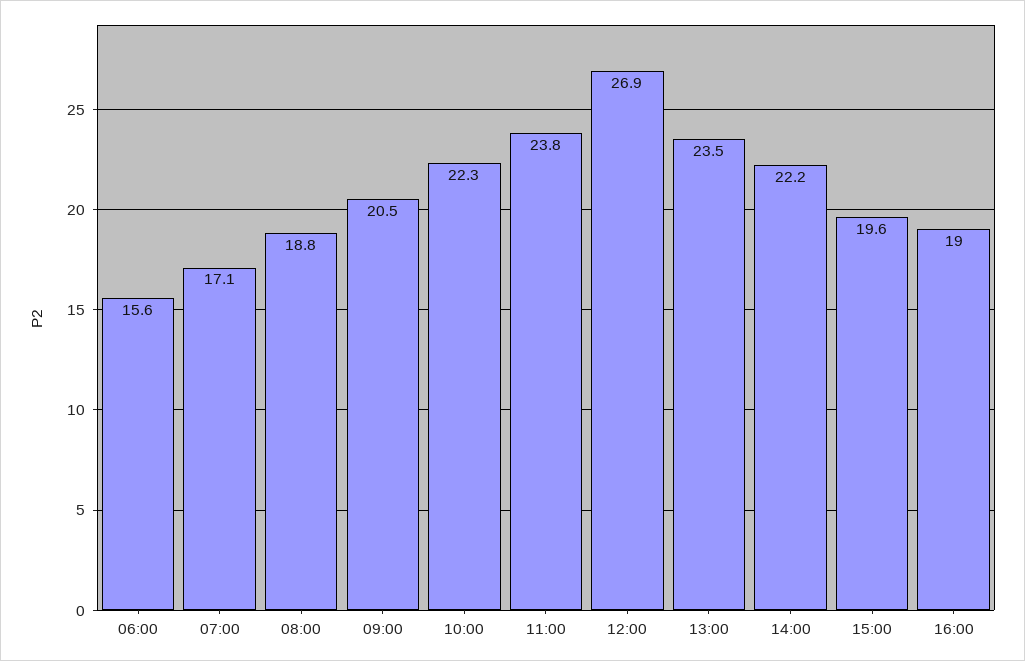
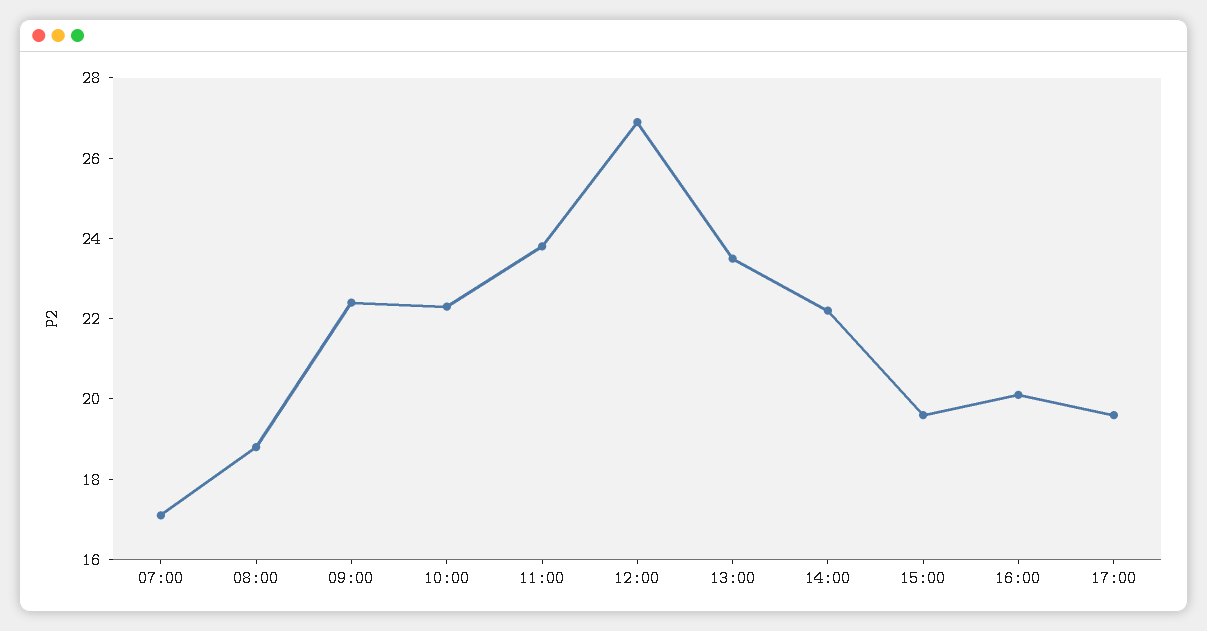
06:00: 15.6 -> none
09:00: 20.5 -> 22.5
16:00: 19 -> 20
17:00: none -> 19.5

